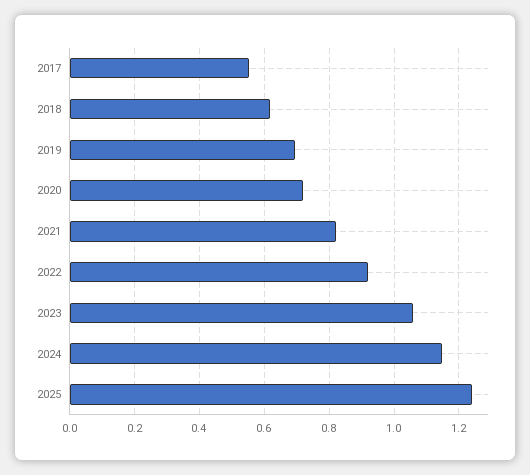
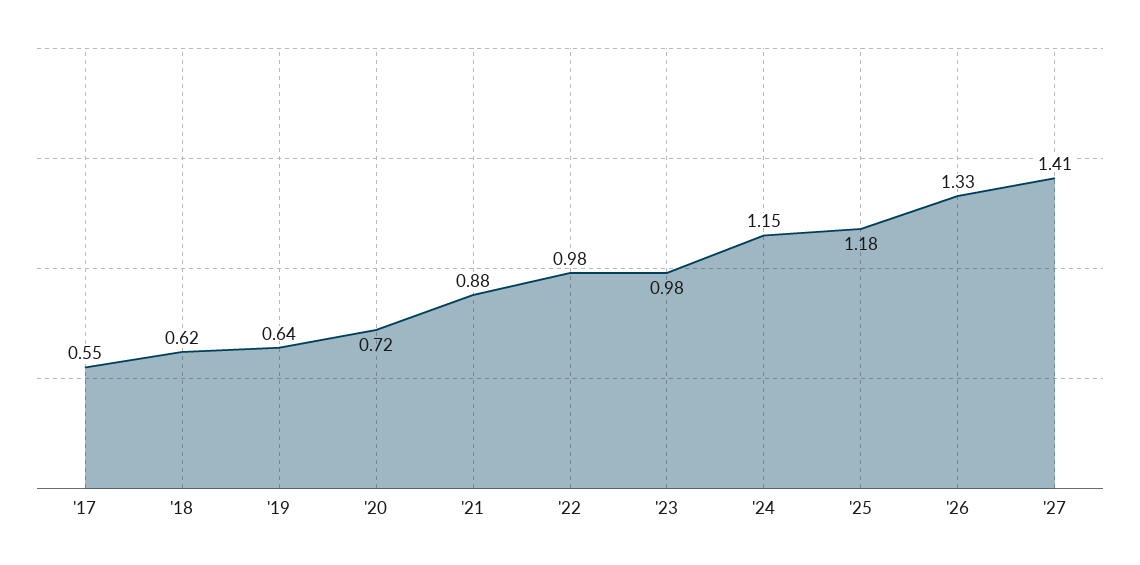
2019: 0.7 -> 0.64
2021: 0.82 -> 0.88
2022: 0.92 -> 0.98
2023: 1.06 -> 0.98
2025: 1.24 -> 1.18
'26: none -> 1.33
'27: none -> 1.41

